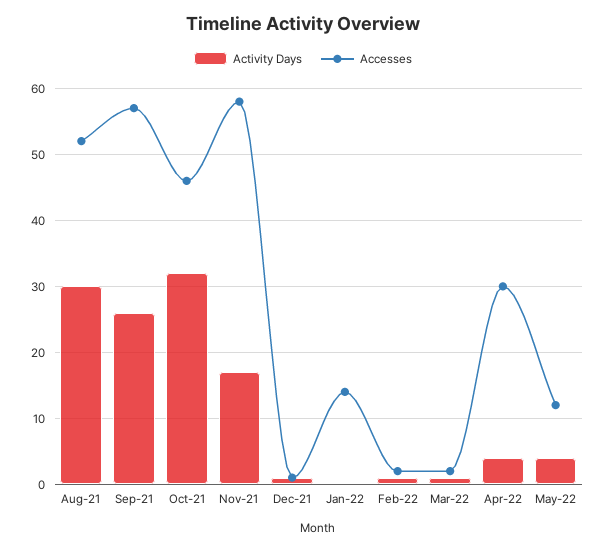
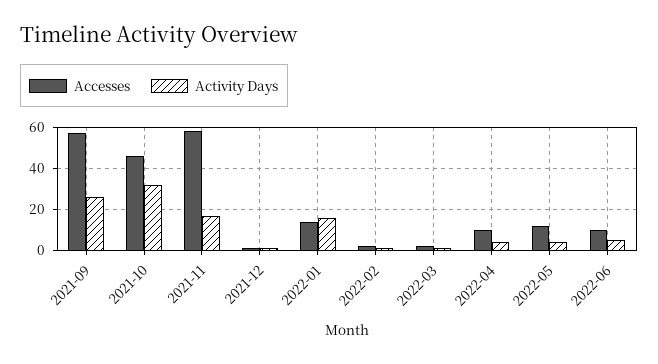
Activity Days, Aug-21: 30 -> none
Accesses, Aug-21: 52 -> none
Activity Days, Jan-22: 0 -> 15
Accesses, Apr-22: 30 -> 10
Accesses, 2022-06: none -> 10
Activity Days, 2022-06: none -> 5

